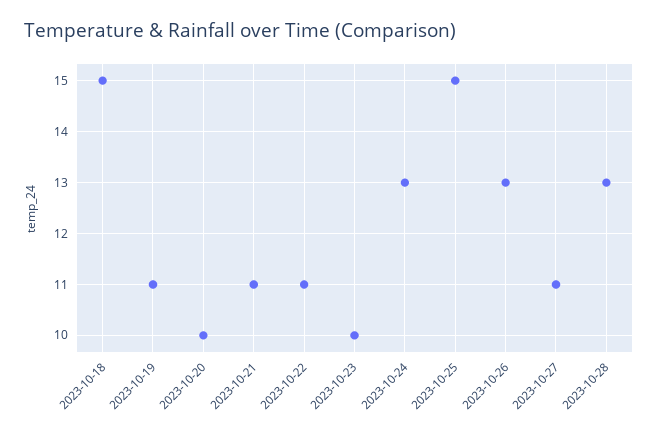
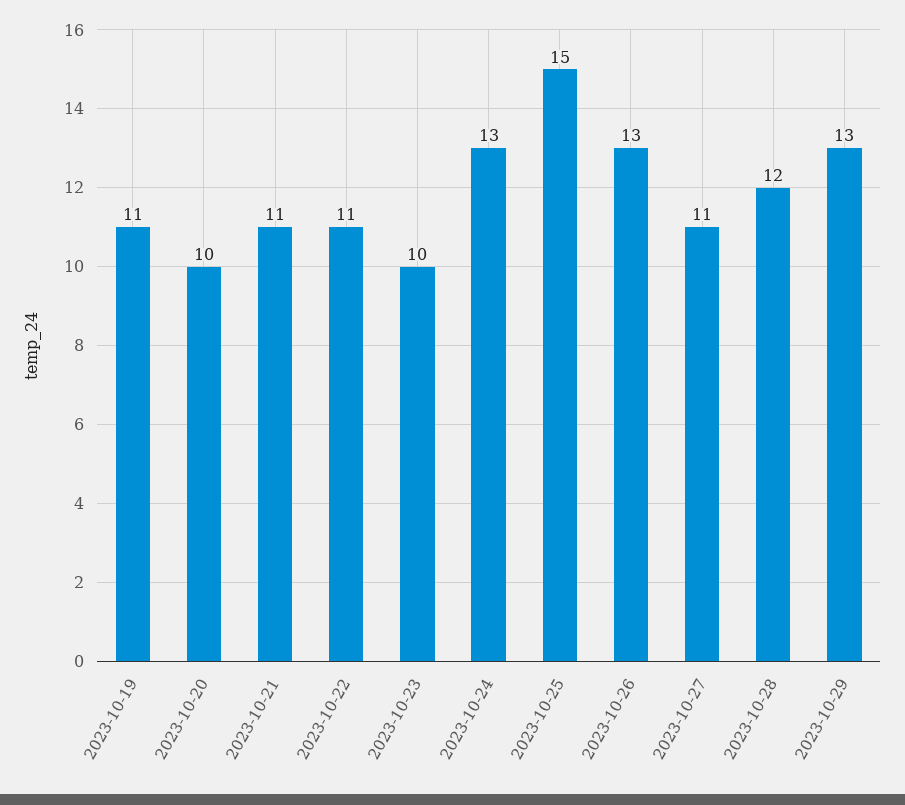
2023-10-18: 15 -> none
2023-10-28: 13 -> 12
2023-10-29: none -> 13

